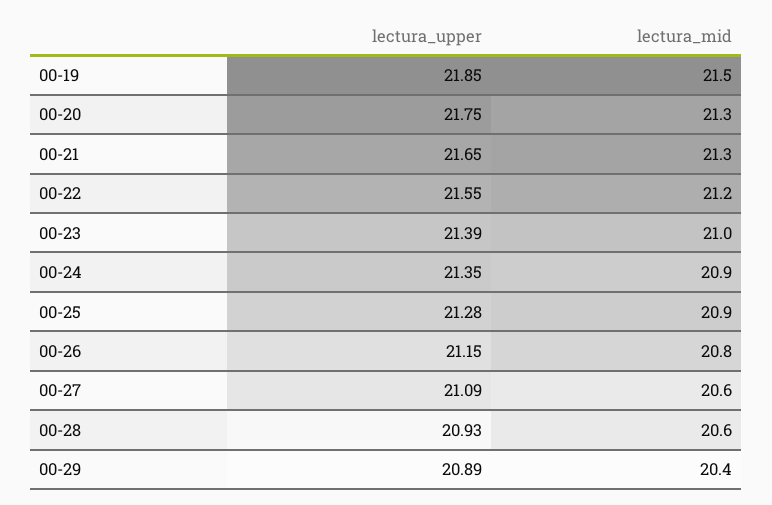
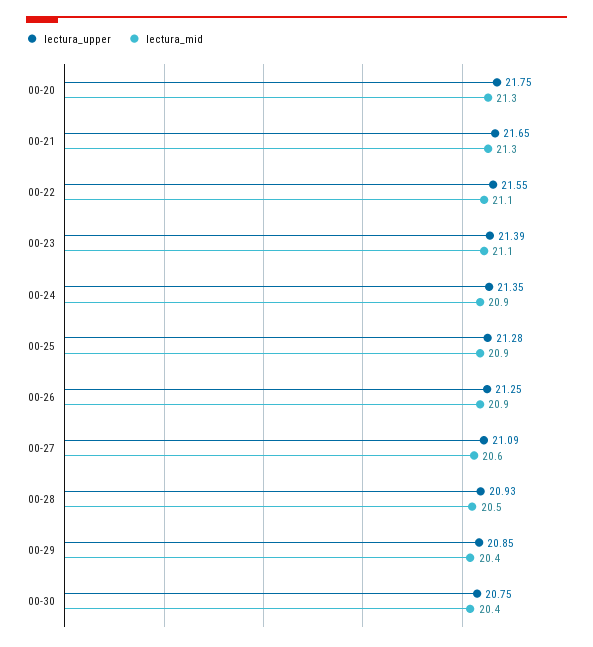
lectura_upper, 00-19: 21.85 -> none
lectura_mid, 00-19: 21.5 -> none
lectura_mid, 00-22: 21.2 -> 21.1
lectura_mid, 00-23: 21 -> 21.1
lectura_upper, 00-26: 21.15 -> 21.25
lectura_mid, 00-26: 20.8 -> 20.9
lectura_mid, 00-28: 20.6 -> 20.5
lectura_upper, 00-29: 20.89 -> 20.85
lectura_upper, 00-30: none -> 20.75
lectura_mid, 00-30: none -> 20.4

